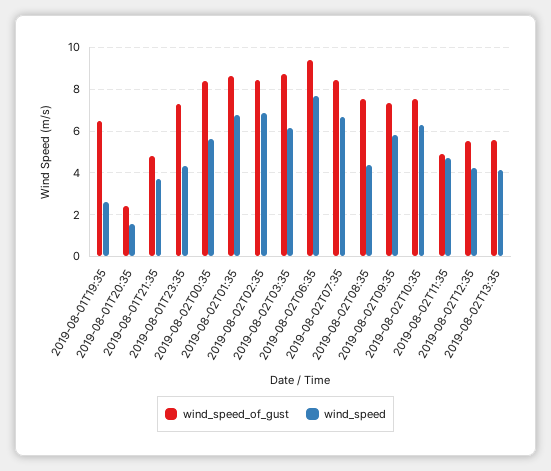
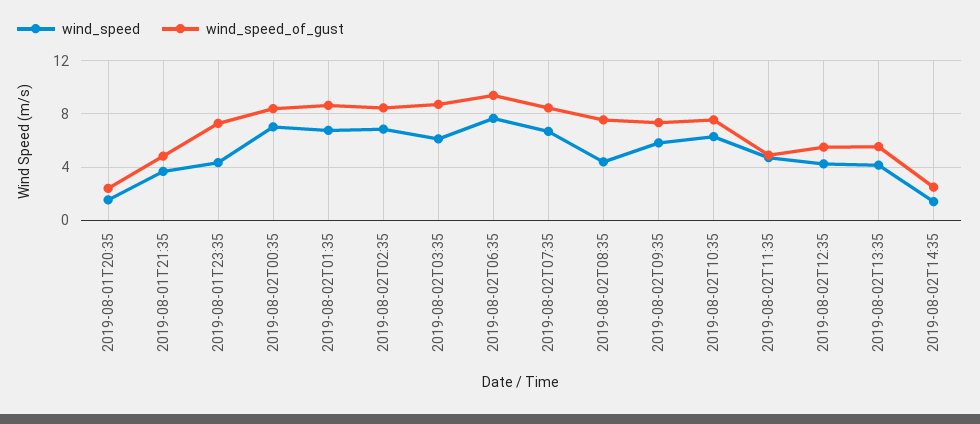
wind_speed_of_gust, 2019-08-01T19:35: 6.5 -> none
wind_speed, 2019-08-01T19:35: 2.5 -> none
wind_speed, 2019-08-02T00:35: 5.5 -> 7
wind_speed, 2019-08-02T14:35: none -> 1.5
wind_speed_of_gust, 2019-08-02T14:35: none -> 2.5

